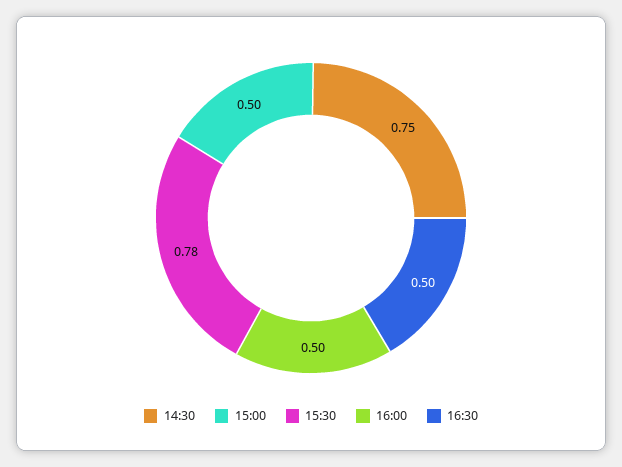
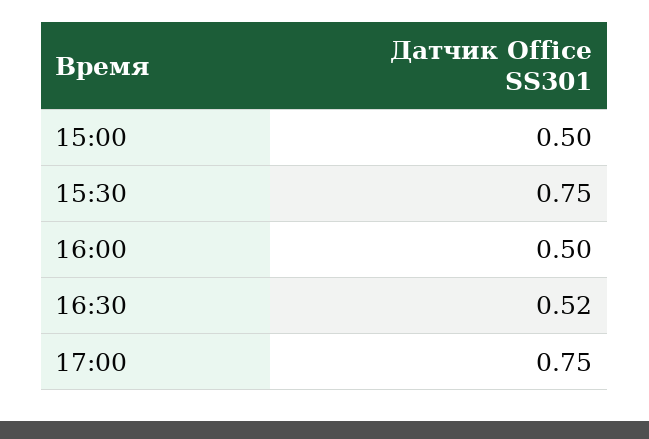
14:30: 0.75 -> none
15:30: 0.78 -> 0.75
16:30: 0.5 -> 0.52
17:00: none -> 0.75

